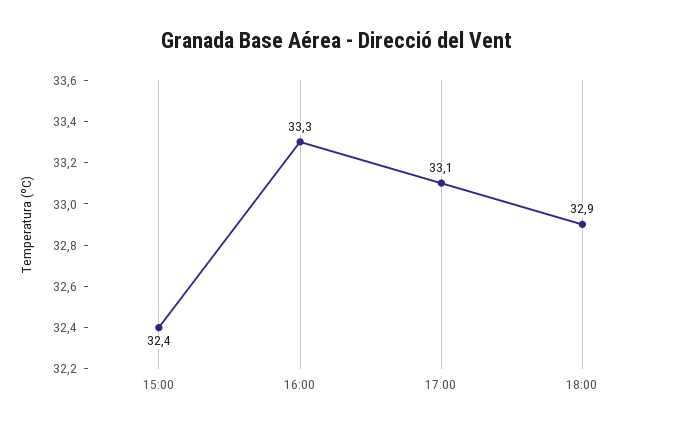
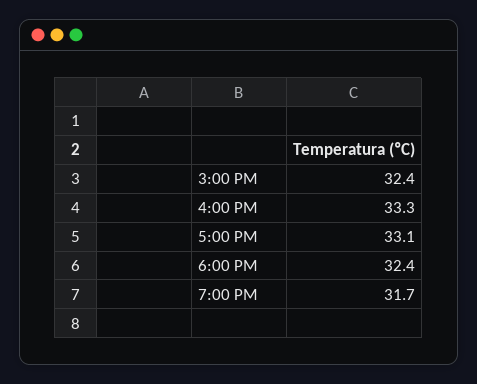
18:00: 32.9 -> 32.4
7:00 PM: none -> 31.7

